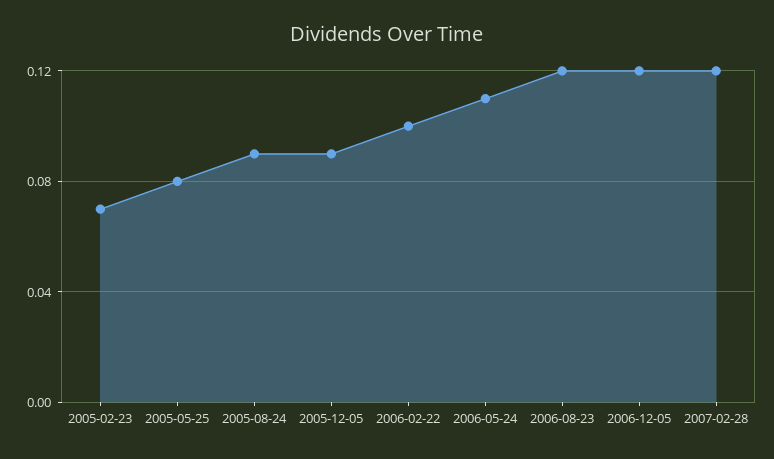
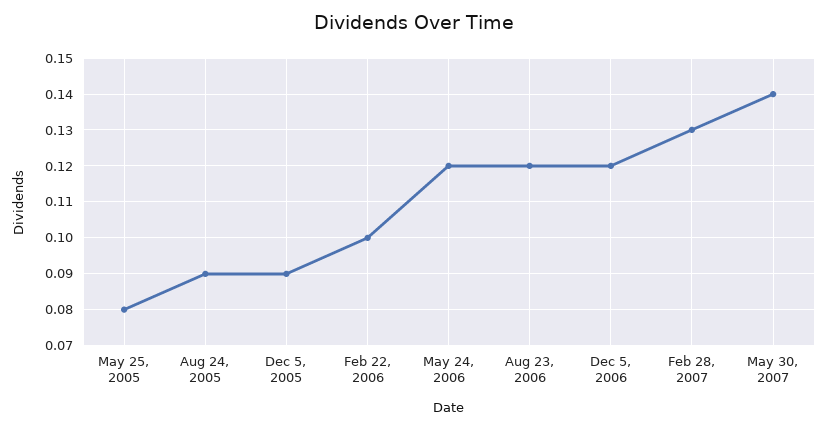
2005-02-23: 0.07 -> none
2006-05-24: 0.11 -> 0.12
2007-02-28: 0.12 -> 0.13
May 30, 2007: none -> 0.14

